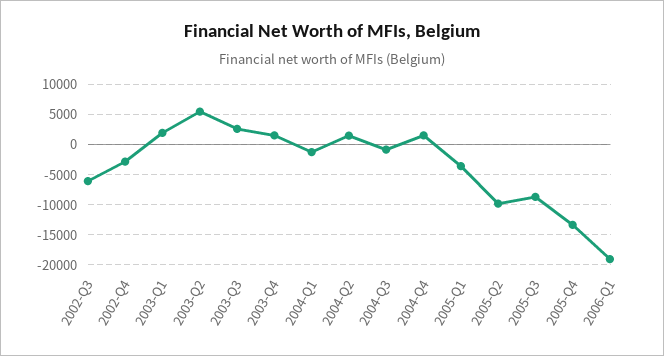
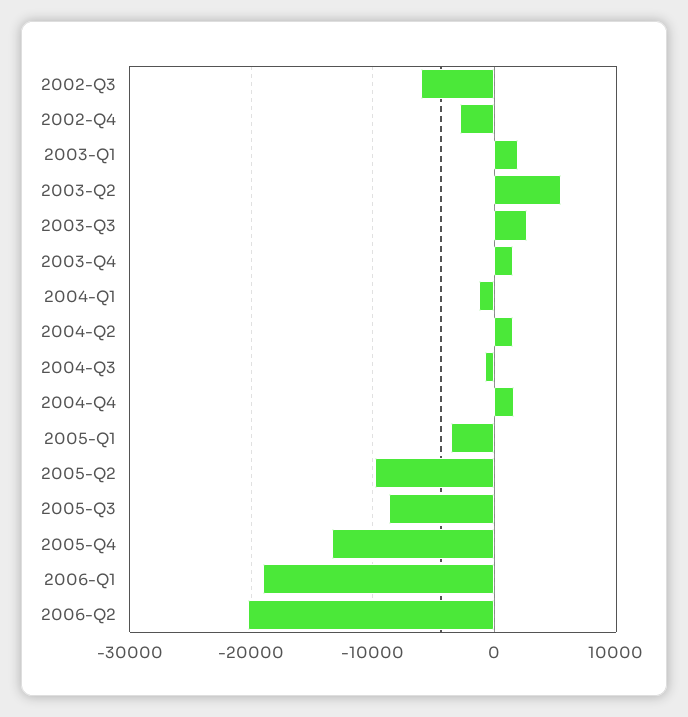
2006-Q2: none -> -20000

